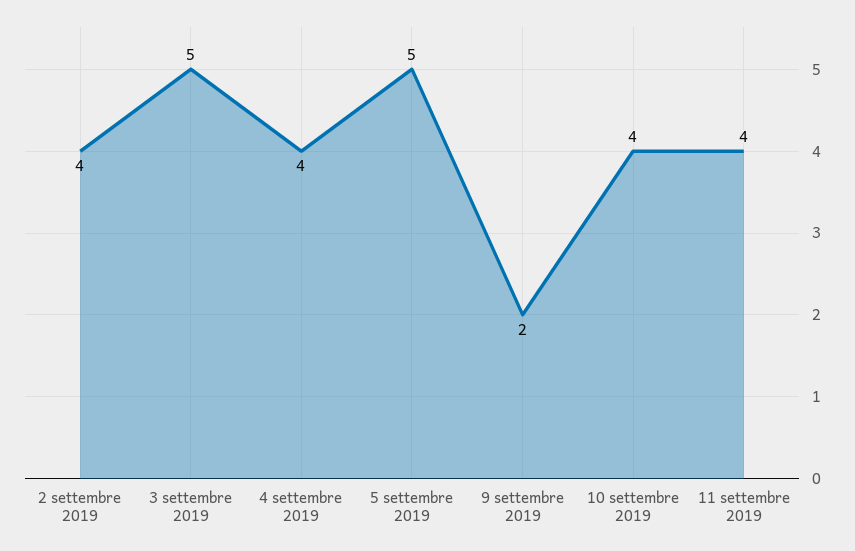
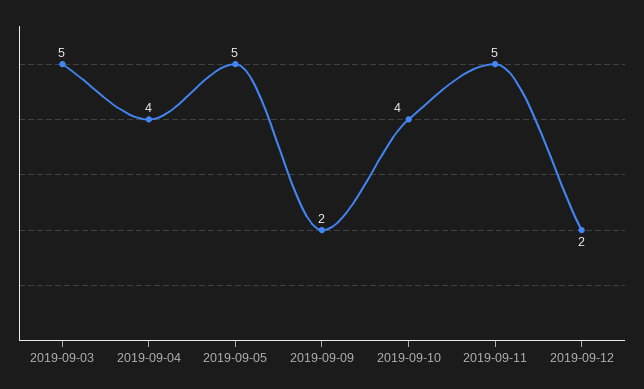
2 settembre 2019: 4 -> none
11 settembre 2019: 4 -> 5
2019-09-12: none -> 2

